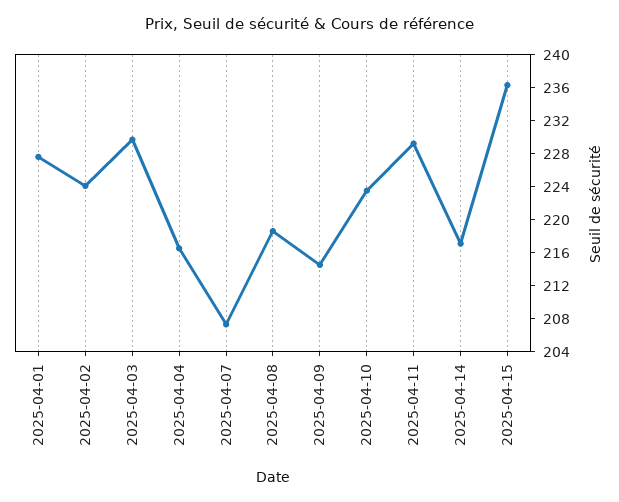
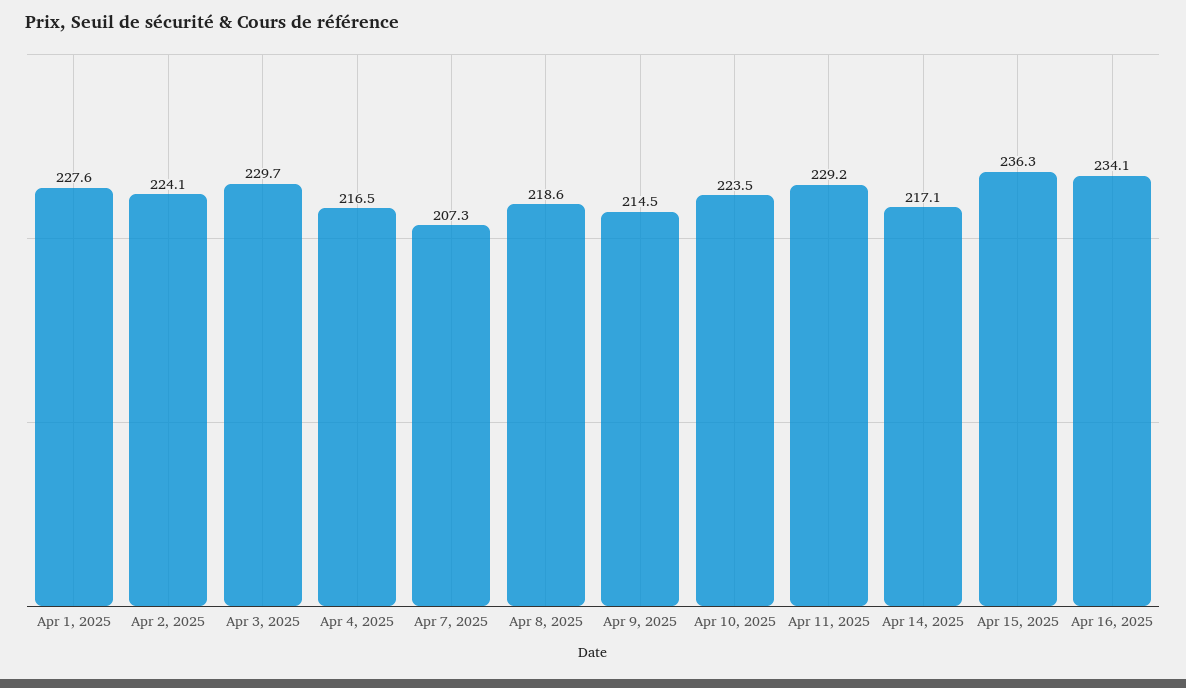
Apr 16, 2025: none -> 234.1

